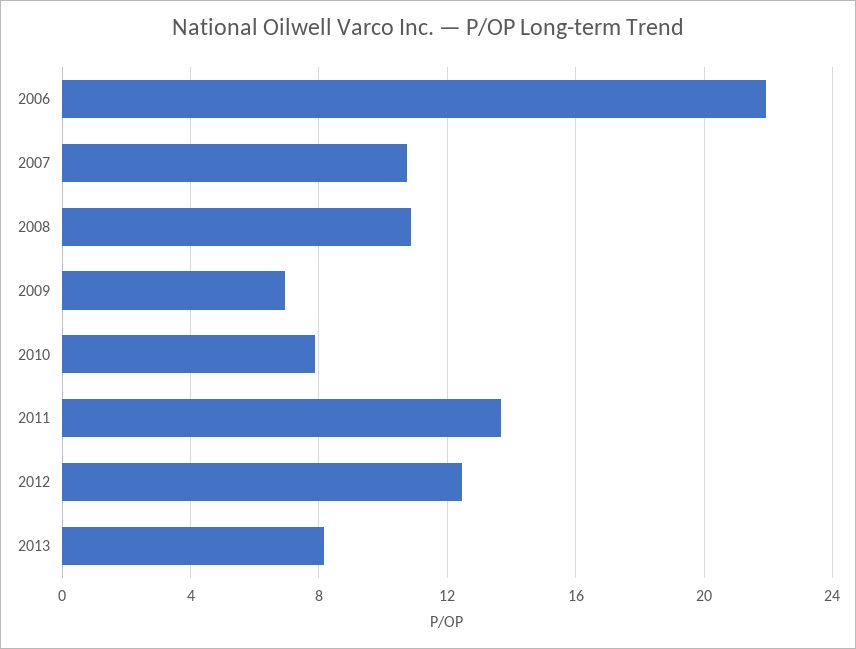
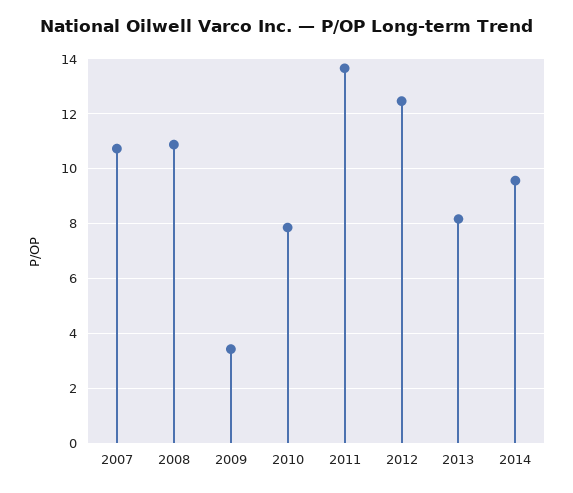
2006: 22 -> none
2009: 7 -> 3.5
2014: none -> 9.5

